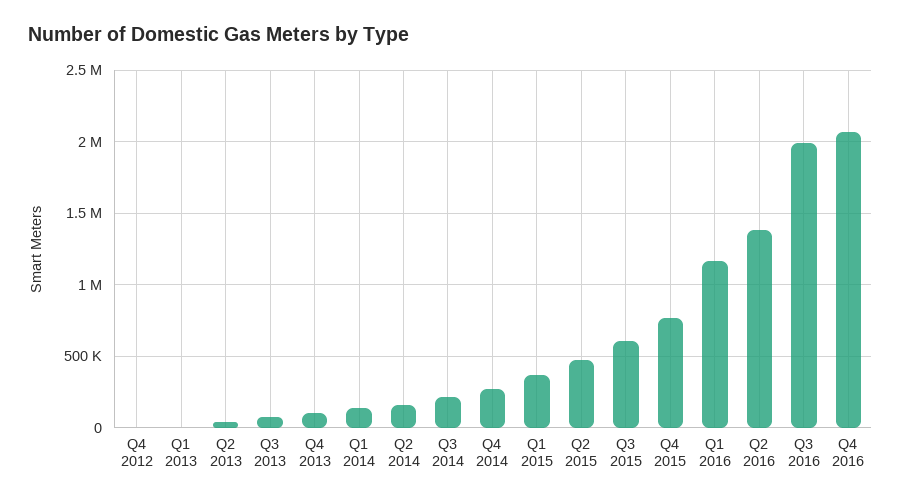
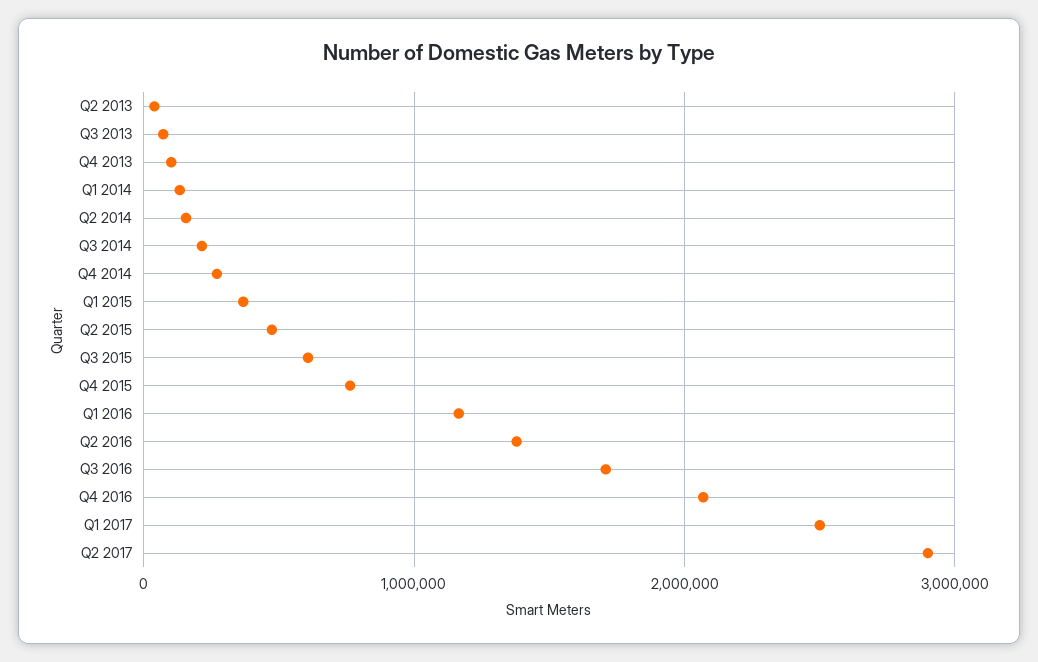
Q4 2012: 0 -> none
Q1 2013: 0 -> none
Q3 2016: 2000000 -> 1700000
Q1 2017: none -> 2500000
Q2 2017: none -> 2900000

